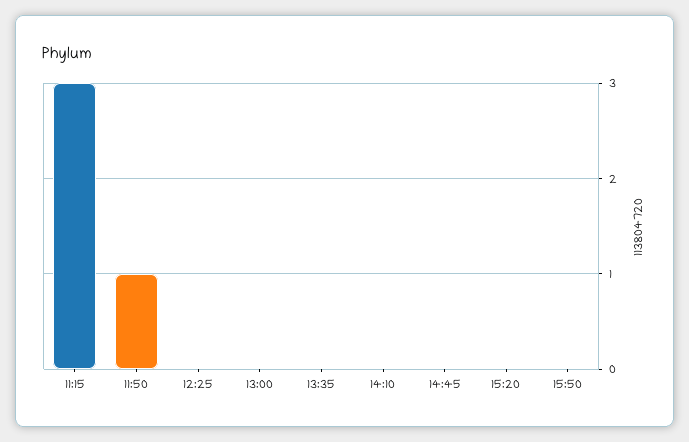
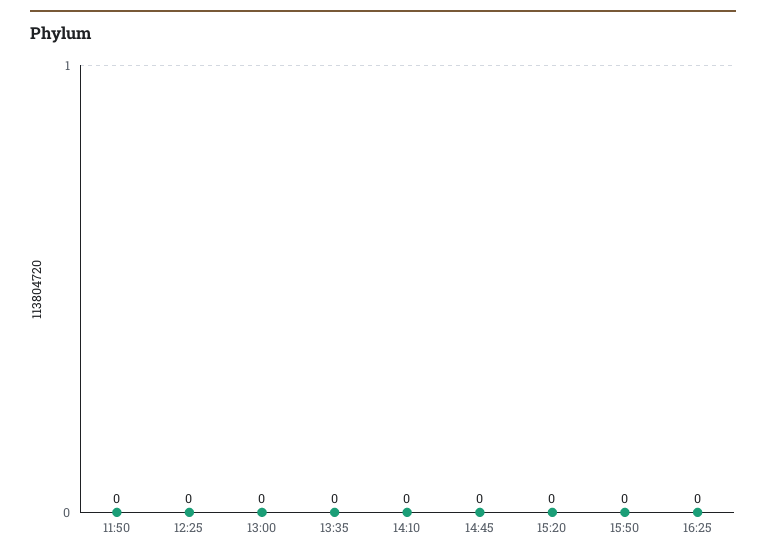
11:15: 3 -> none
11:50: 1 -> 0
16:25: none -> 0

